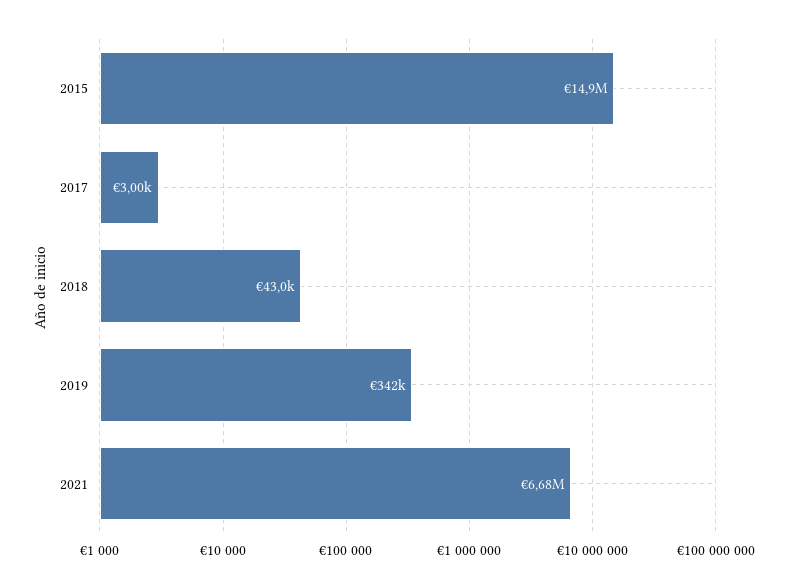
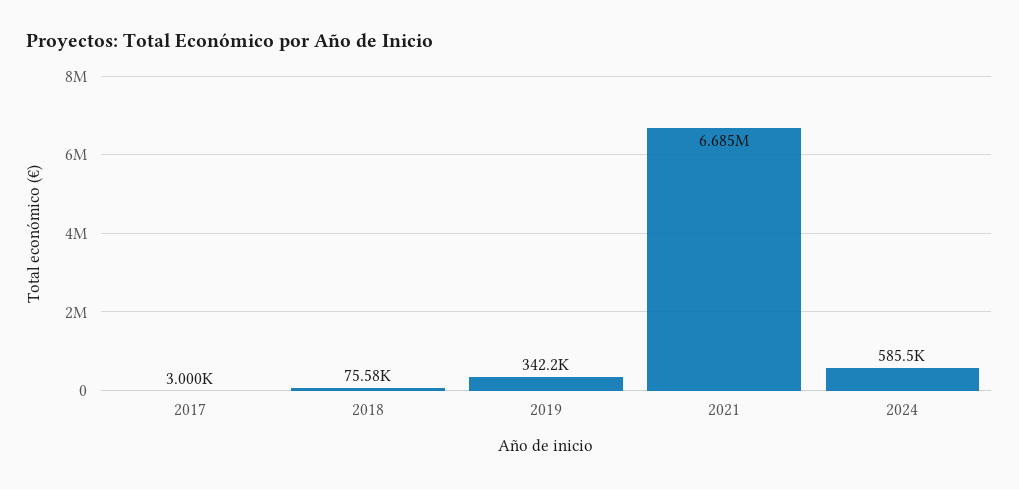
2015: 14900000 -> none
2018: 43000 -> 75580
2024: none -> 585500

